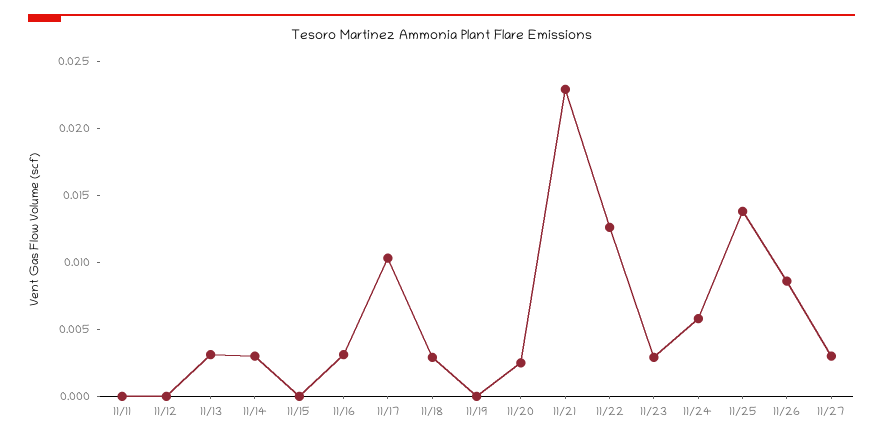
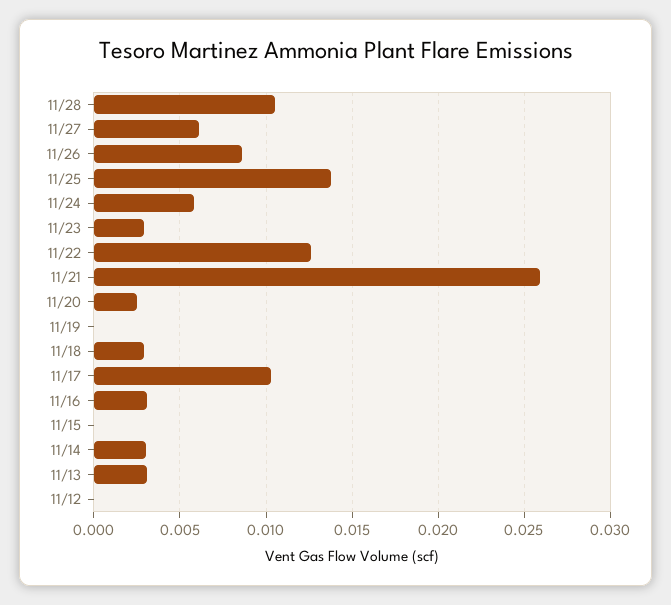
11/11: 0 -> none
11/21: 0.023 -> 0.026
11/27: 0.003 -> 0.006
11/28: none -> 0.0105

